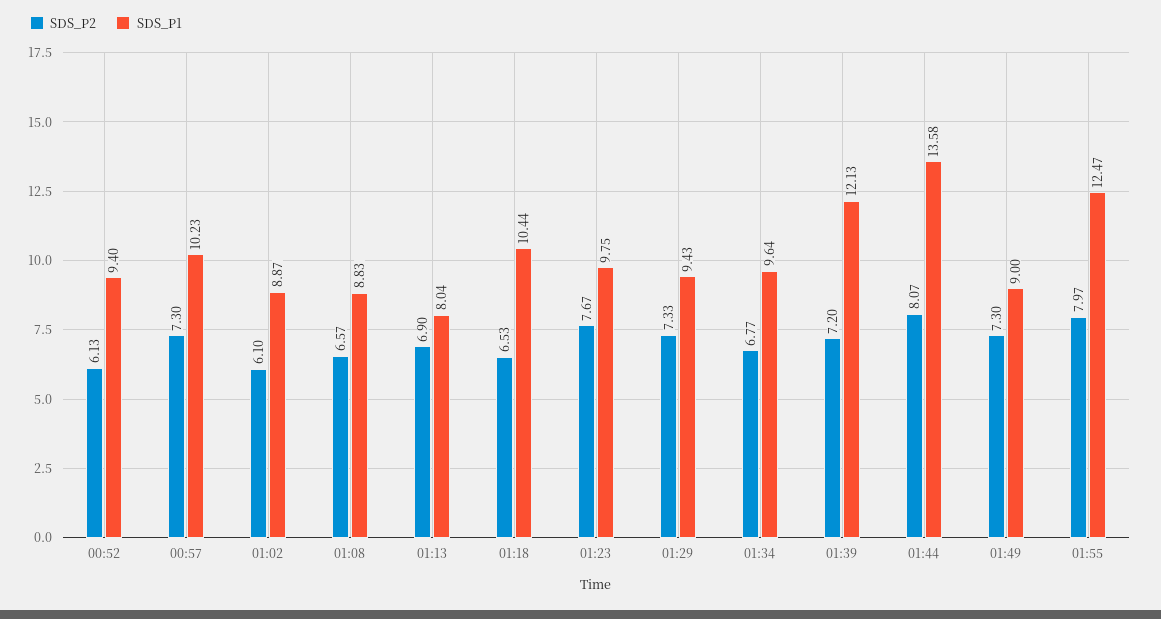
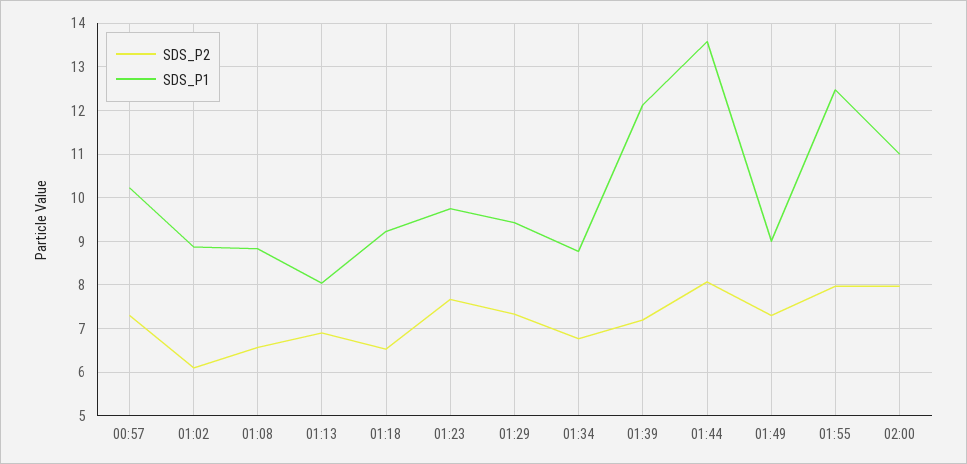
SDS_P2, 00:52: 6.13 -> none
SDS_P1, 00:52: 9.4 -> none
SDS_P1, 01:18: 10.44 -> 9.2
SDS_P1, 01:34: 9.64 -> 8.8
SDS_P2, 02:00: none -> 8
SDS_P1, 02:00: none -> 11

